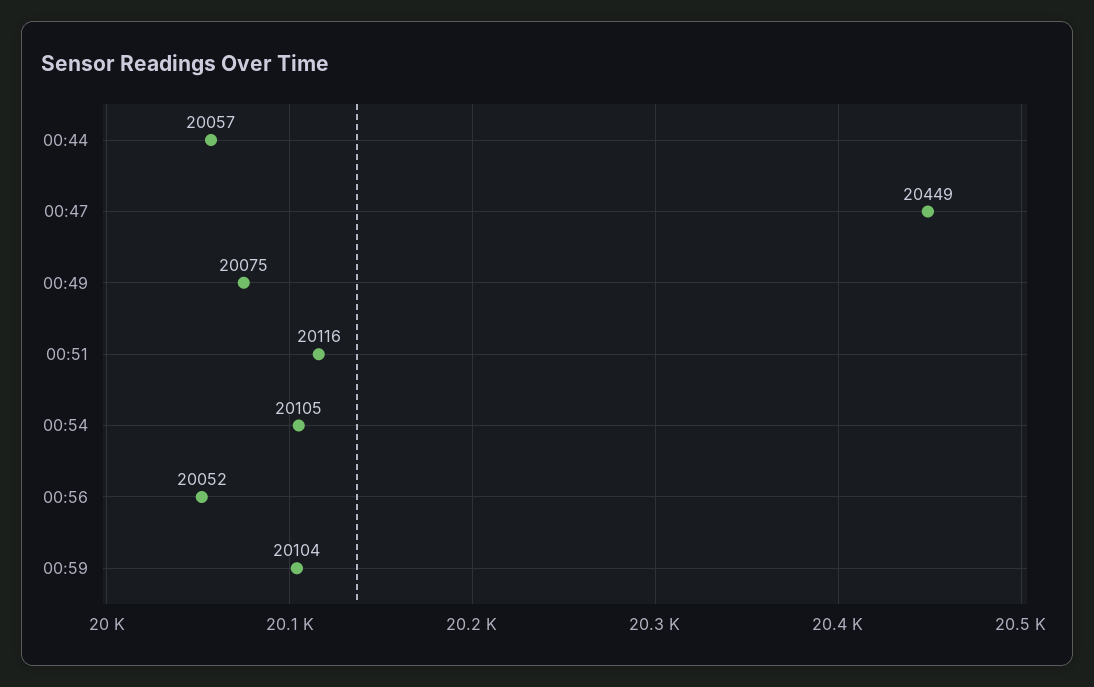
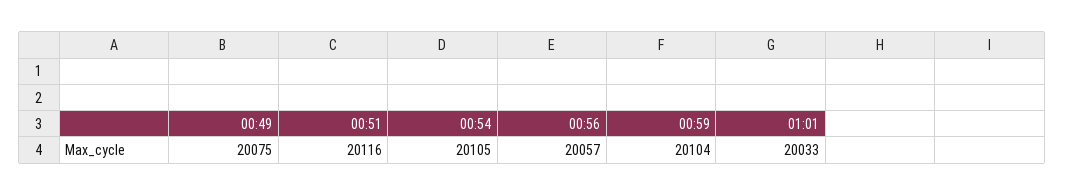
00:44: 20057 -> none
00:47: 20449 -> none
00:56: 20052 -> 20057
01:01: none -> 20033

